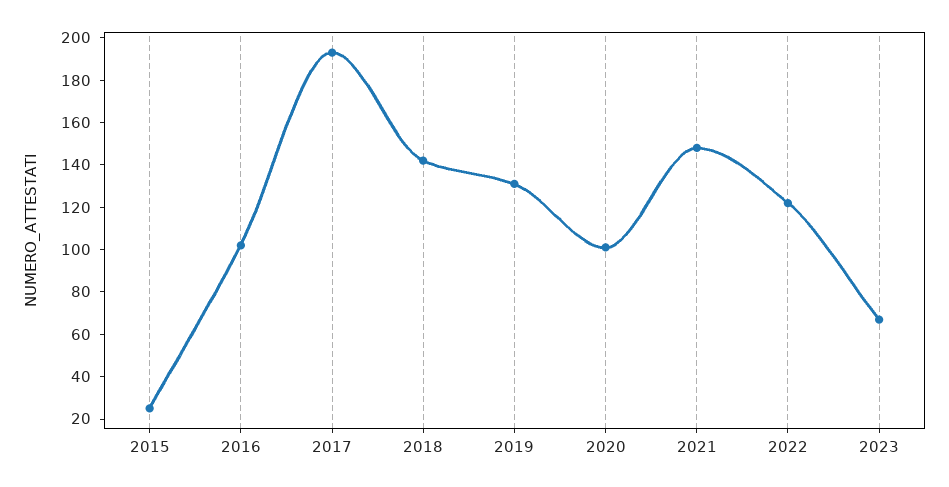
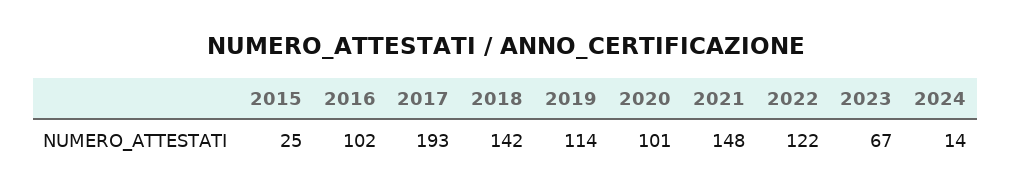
2019: 130 -> 114
2024: none -> 14

